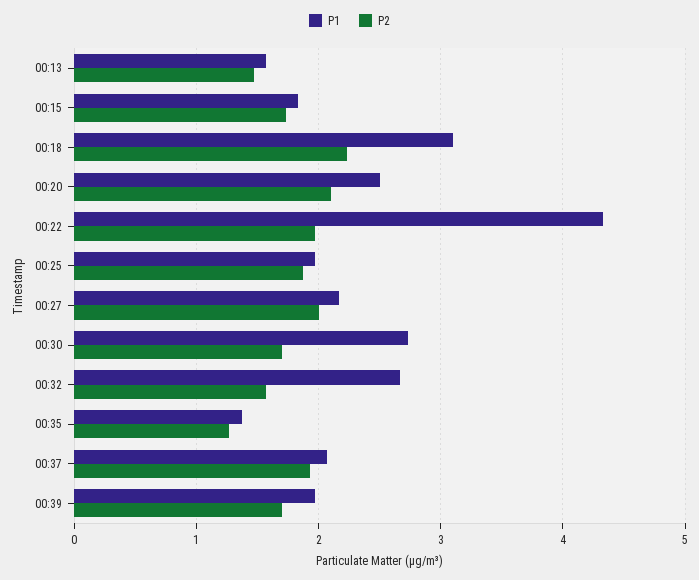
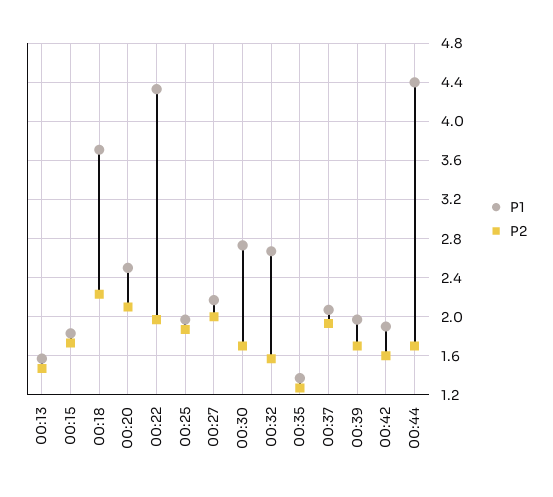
P1, 00:18: 3.1 -> 3.7
P1, 00:42: none -> 1.9
P2, 00:42: none -> 1.6
P1, 00:44: none -> 4.4
P2, 00:44: none -> 1.7

